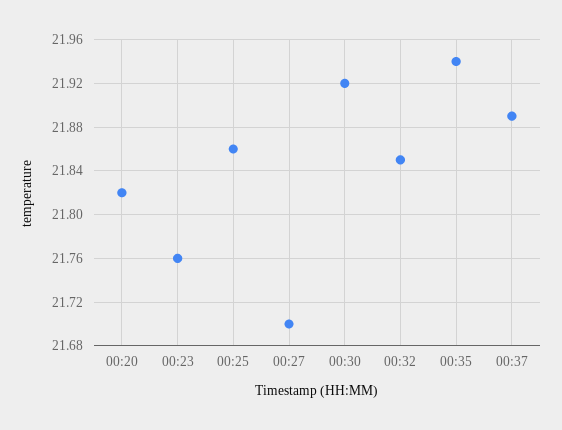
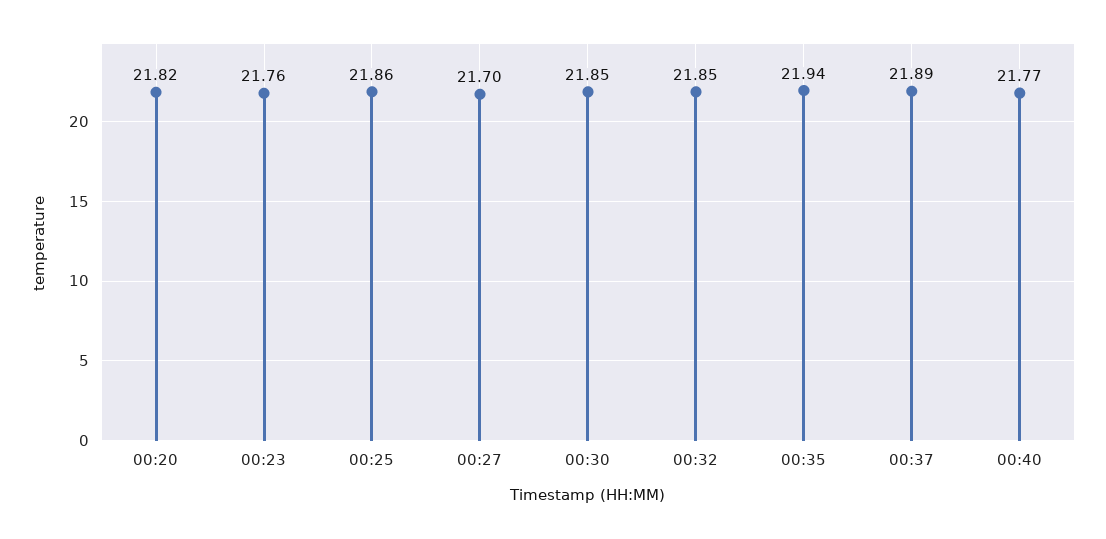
00:30: 21.92 -> 21.85
00:40: none -> 21.77

